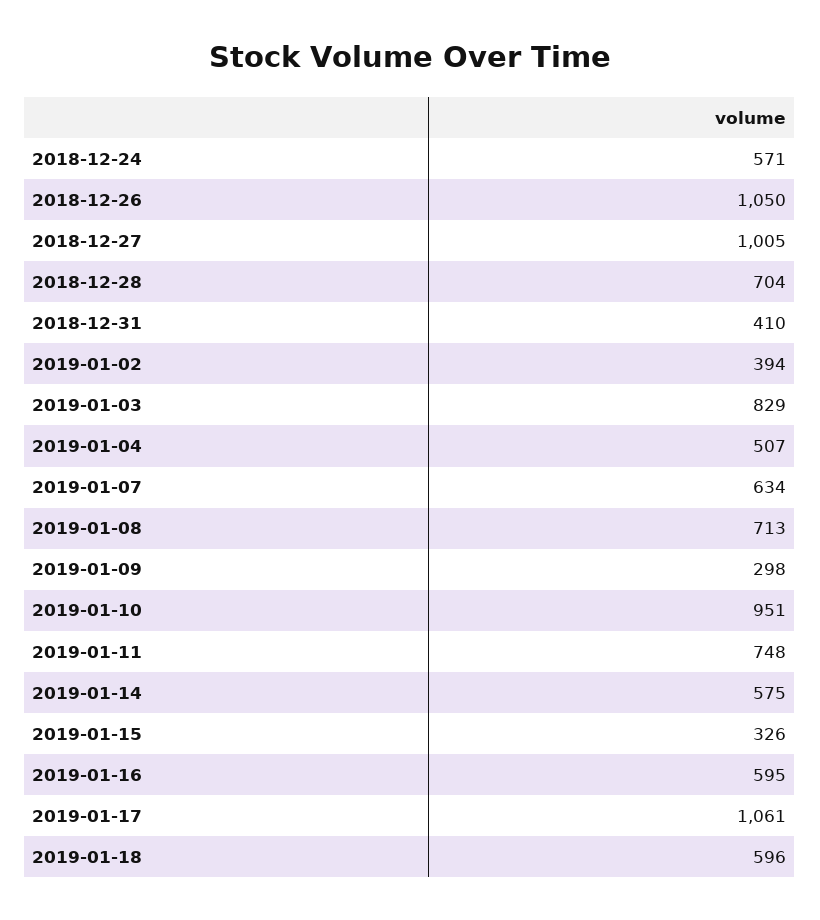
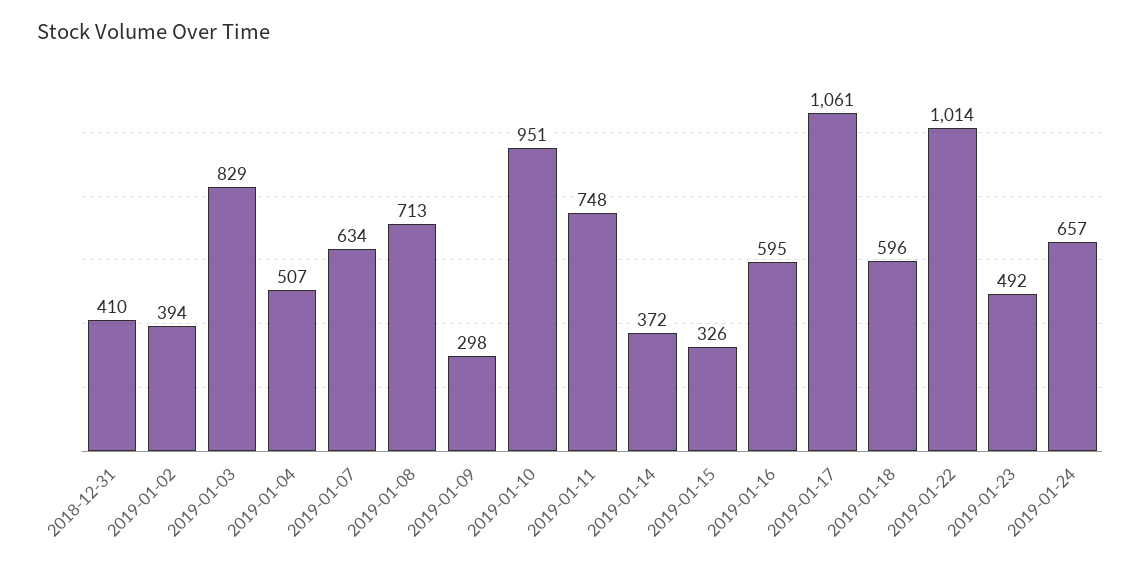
2018-12-24: 571 -> none
2018-12-26: 1050 -> none
2018-12-27: 1005 -> none
2018-12-28: 704 -> none
2019-01-14: 575 -> 372
2019-01-22: none -> 1014
2019-01-23: none -> 492
2019-01-24: none -> 657

